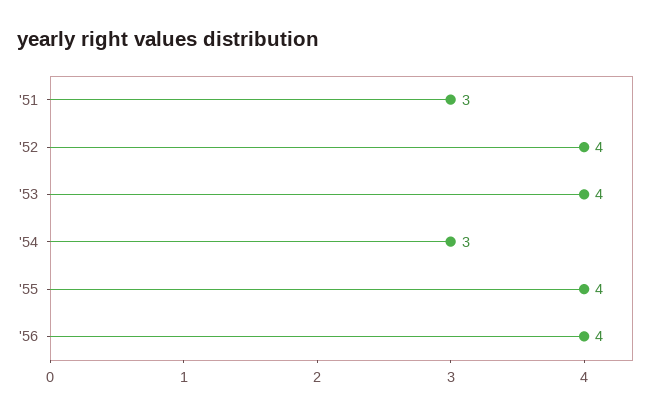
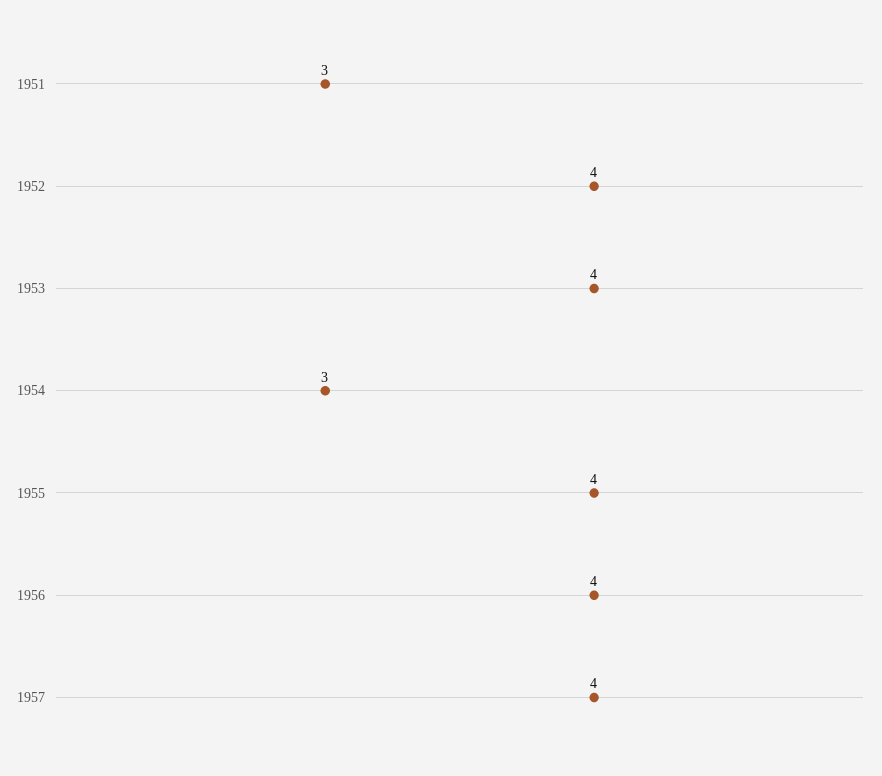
1957: none -> 4

